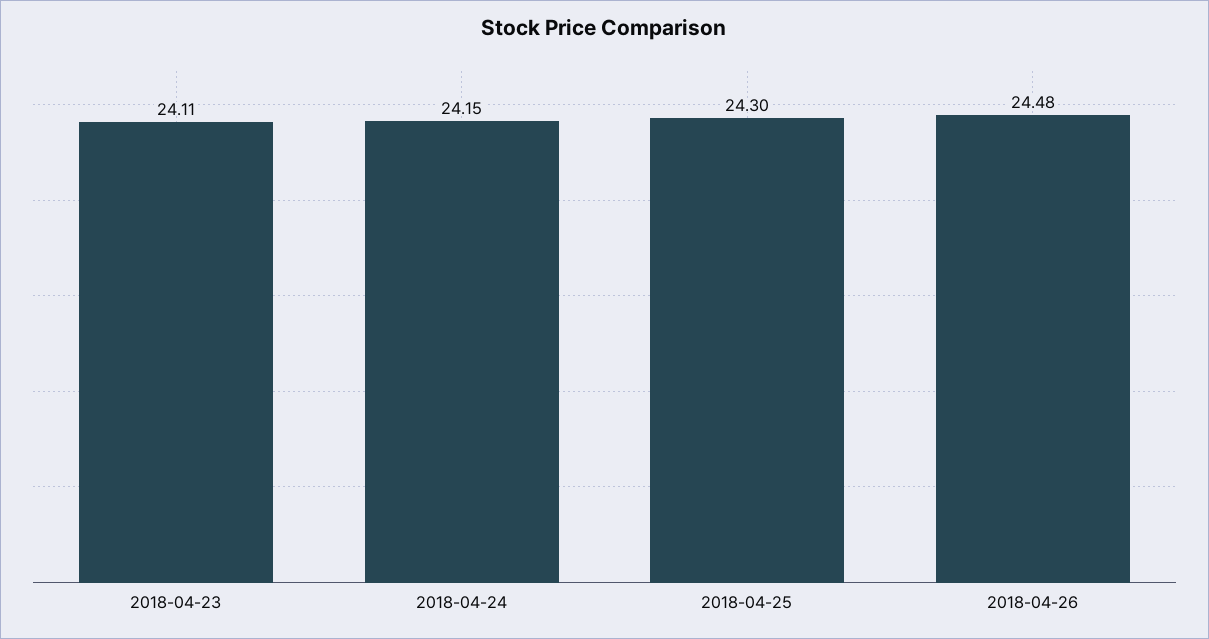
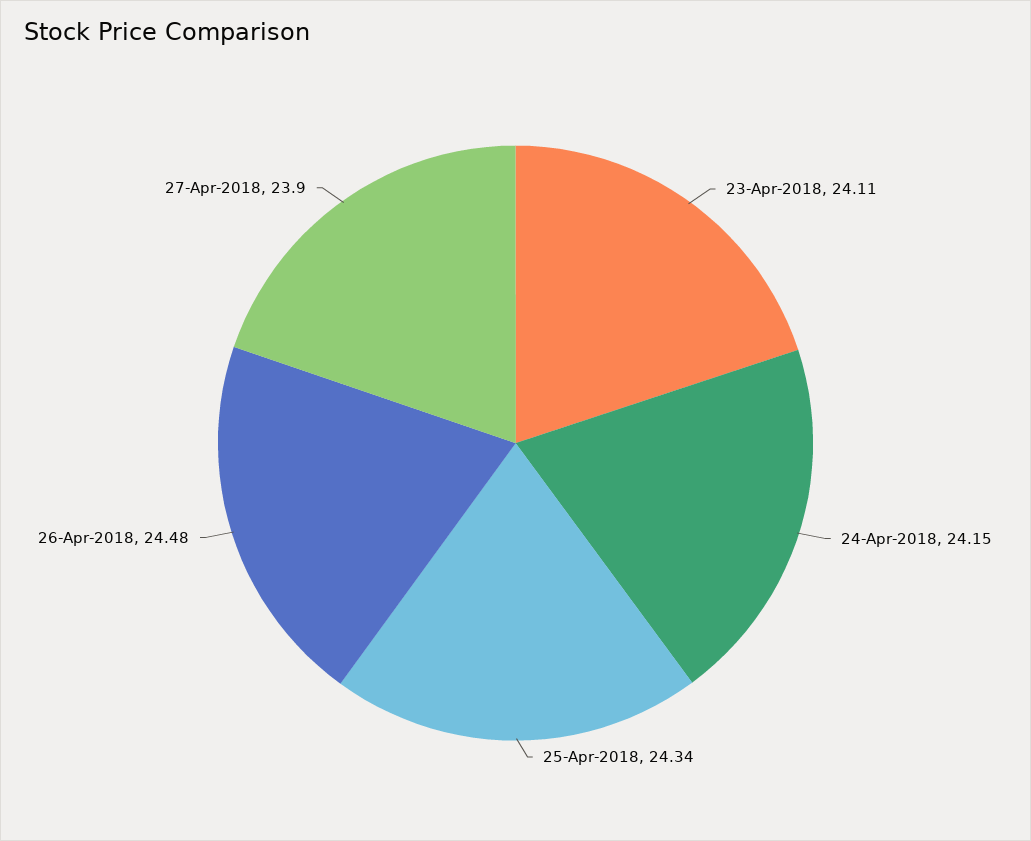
2018-04-25: 24.3 -> 24.34
27-Apr-2018: none -> 23.9

